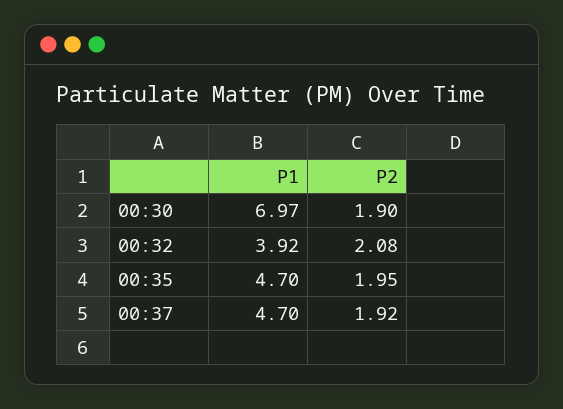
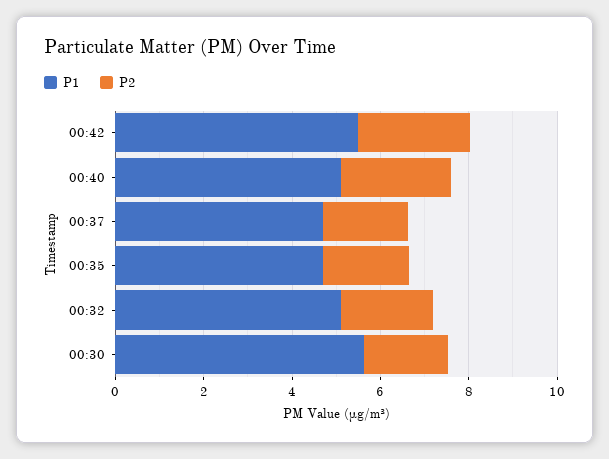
P1, 00:30: 6.97 -> 5.5
P1, 00:32: 3.92 -> 5
P1, 00:42: none -> 5.5
P2, 00:42: none -> 2.5
P1, 00:40: none -> 5
P2, 00:40: none -> 2.5

